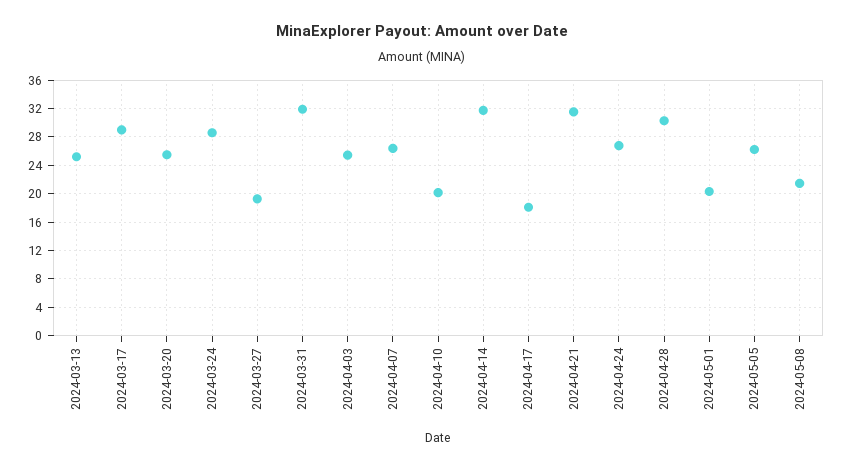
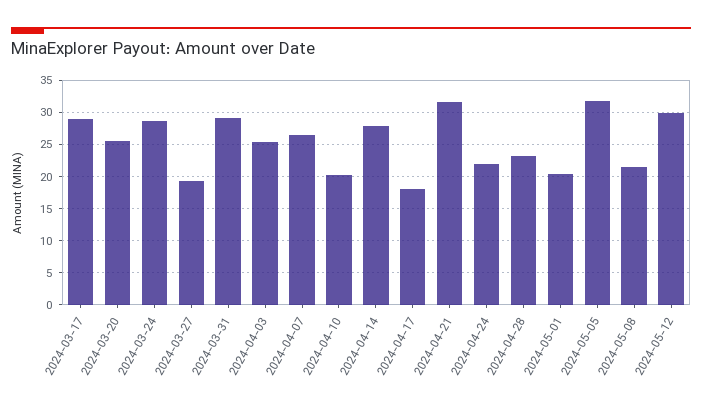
2024-03-13: 25 -> none
2024-03-31: 32 -> 29
2024-04-14: 32 -> 28
2024-04-24: 27 -> 22
2024-04-28: 30 -> 23
2024-05-05: 26 -> 32
2024-05-12: none -> 30

